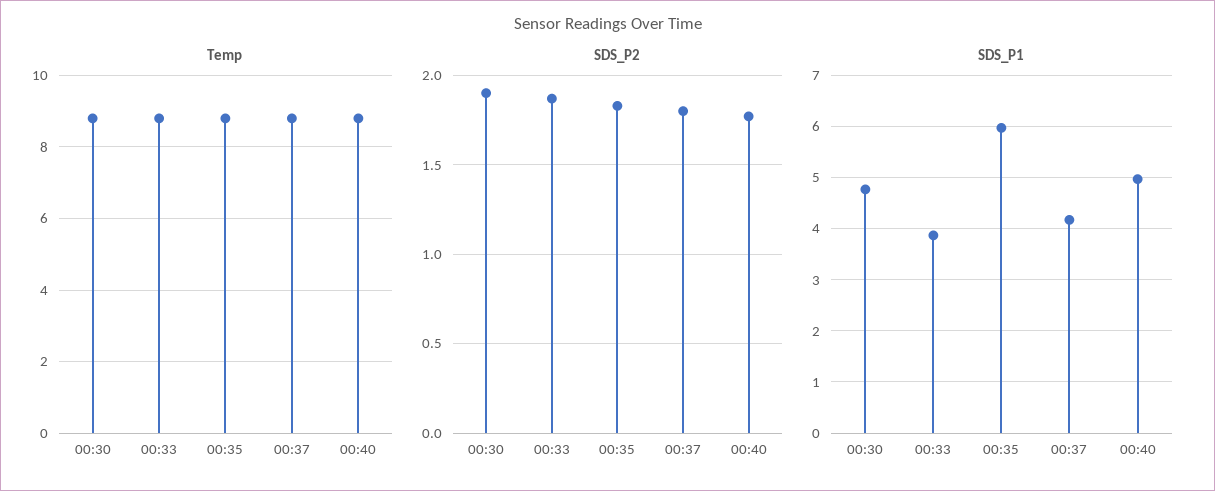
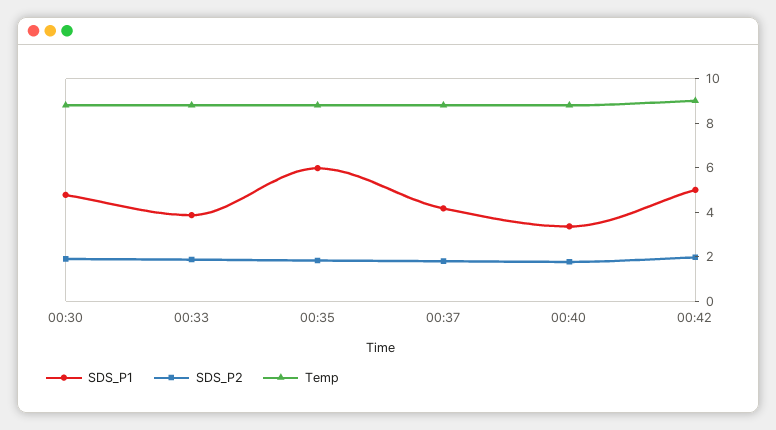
SDS_P1, 00:40: 5 -> 3.5
SDS_P1, 00:42: none -> 5
SDS_P2, 00:42: none -> 2
Temp, 00:42: none -> 9

